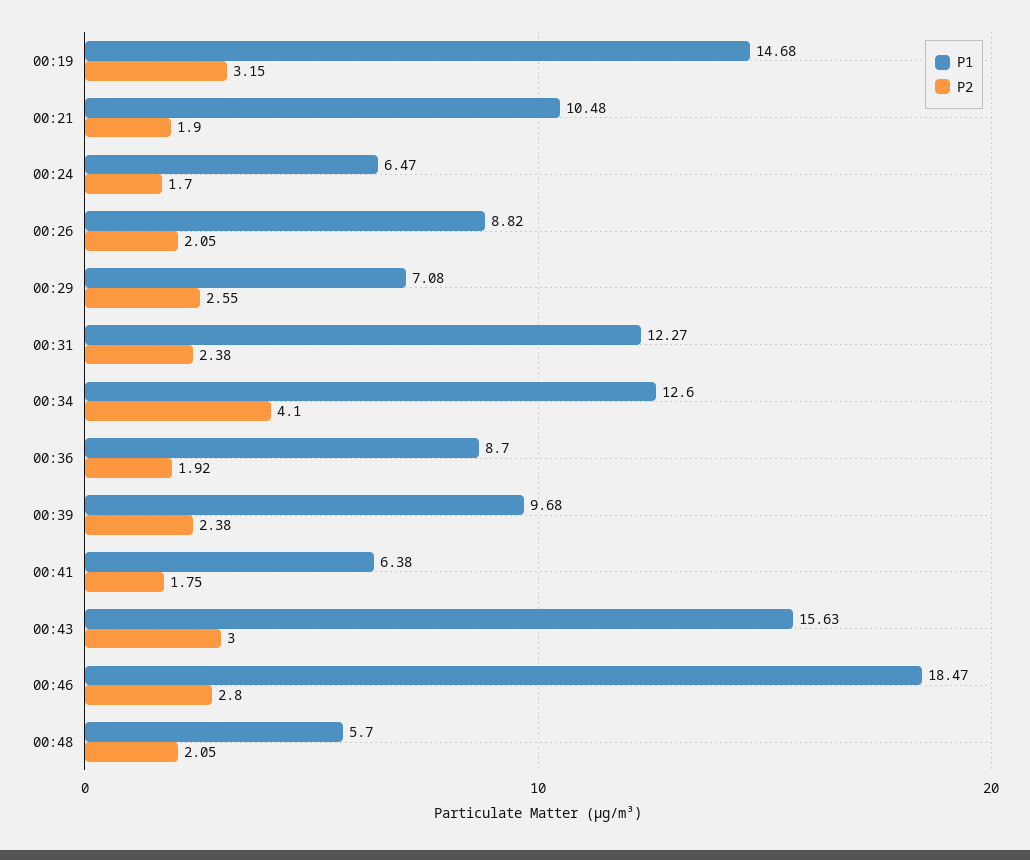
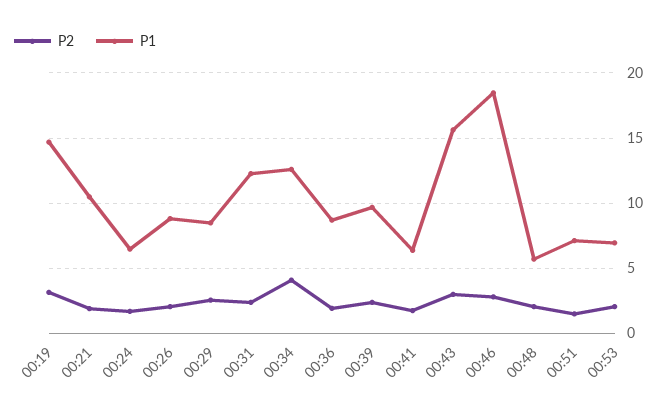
P1, 00:29: 7.08 -> 8.5
P2, 00:51: none -> 1.5
P1, 00:51: none -> 7
P2, 00:53: none -> 2
P1, 00:53: none -> 7

